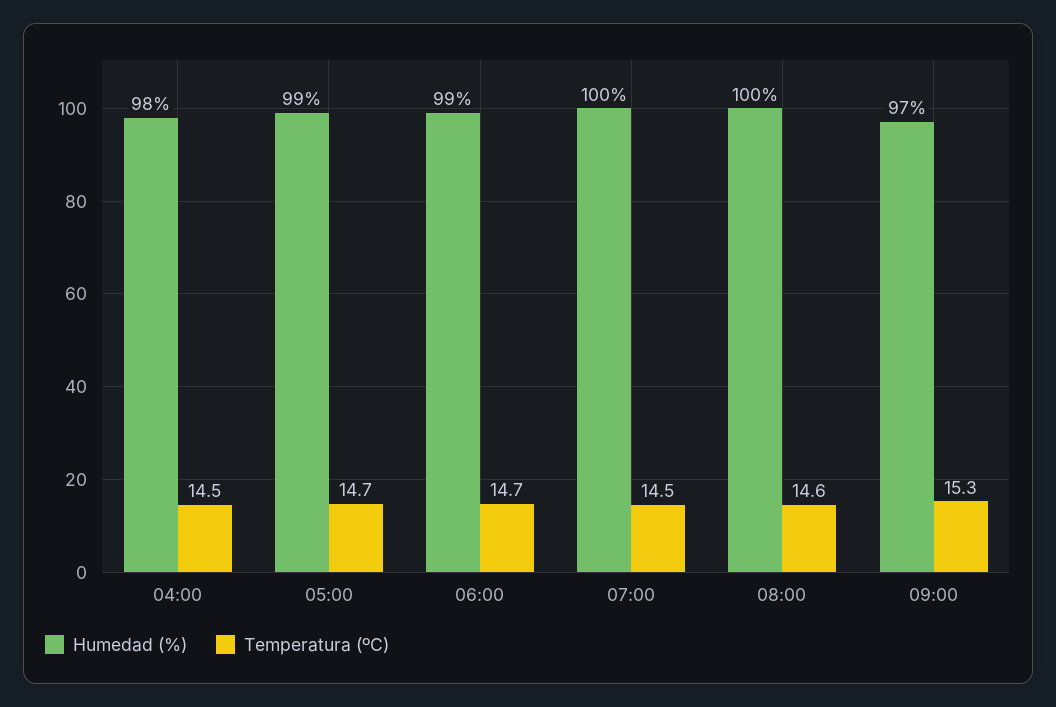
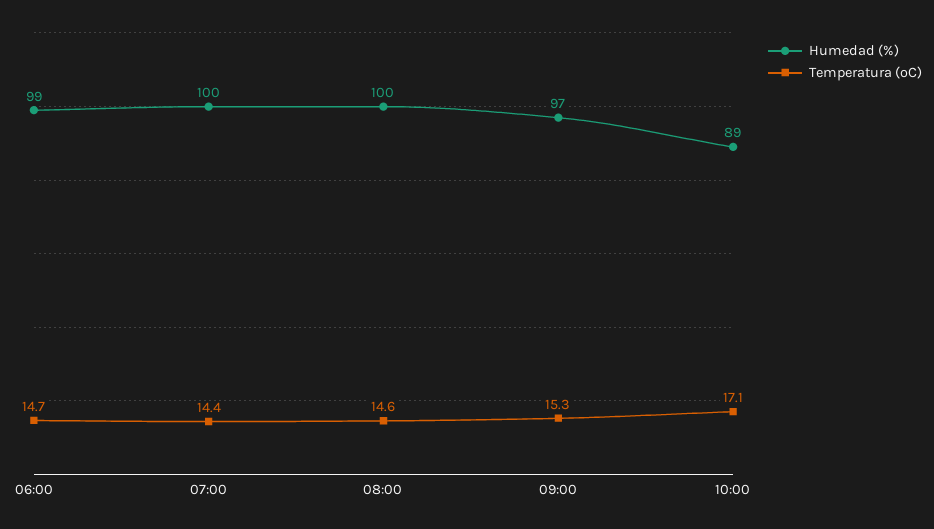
Humedad (%), 04:00: 98 -> none
Temperatura (ºC), 04:00: 14.5 -> none
Humedad (%), 05:00: 99 -> none
Temperatura (ºC), 05:00: 14.7 -> none
Temperatura (ºC), 07:00: 14.5 -> 14.4
Humedad (%), 10:00: none -> 89
Temperatura (ºC), 10:00: none -> 17.1

